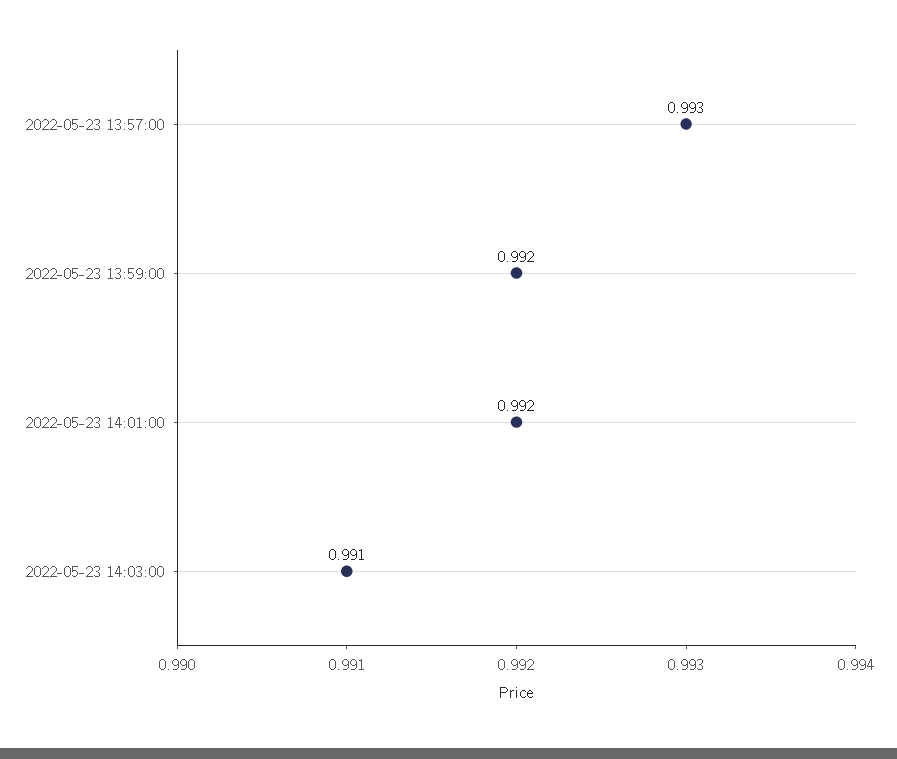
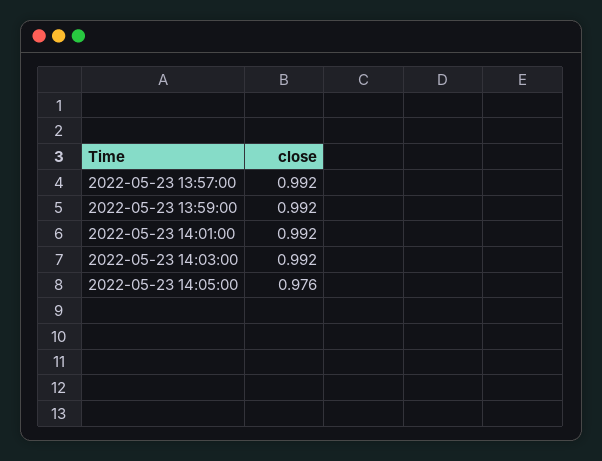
2022-05-23 13:57:00: 0.993 -> 0.992
2022-05-23 14:03:00: 0.991 -> 0.992
2022-05-23 14:05:00: none -> 0.976

